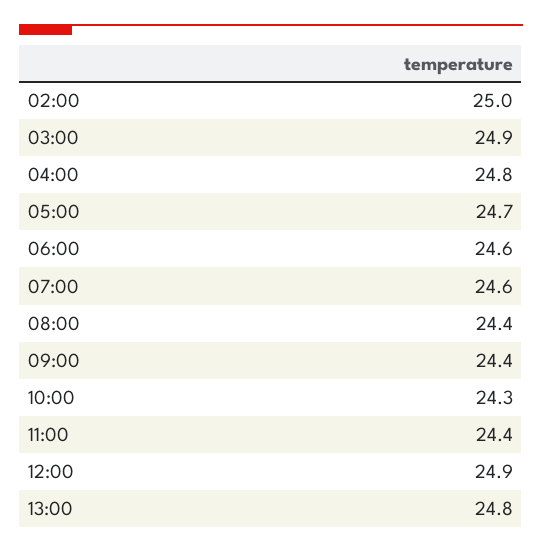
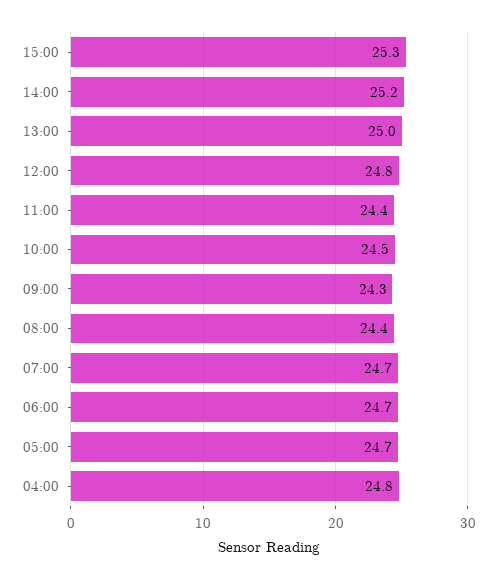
02:00: 25 -> none
03:00: 24.9 -> none
06:00: 24.6 -> 24.7
07:00: 24.6 -> 24.7
09:00: 24.4 -> 24.3
10:00: 24.3 -> 24.5
12:00: 24.9 -> 24.8
13:00: 24.8 -> 25
15:00: none -> 25.3
14:00: none -> 25.2

